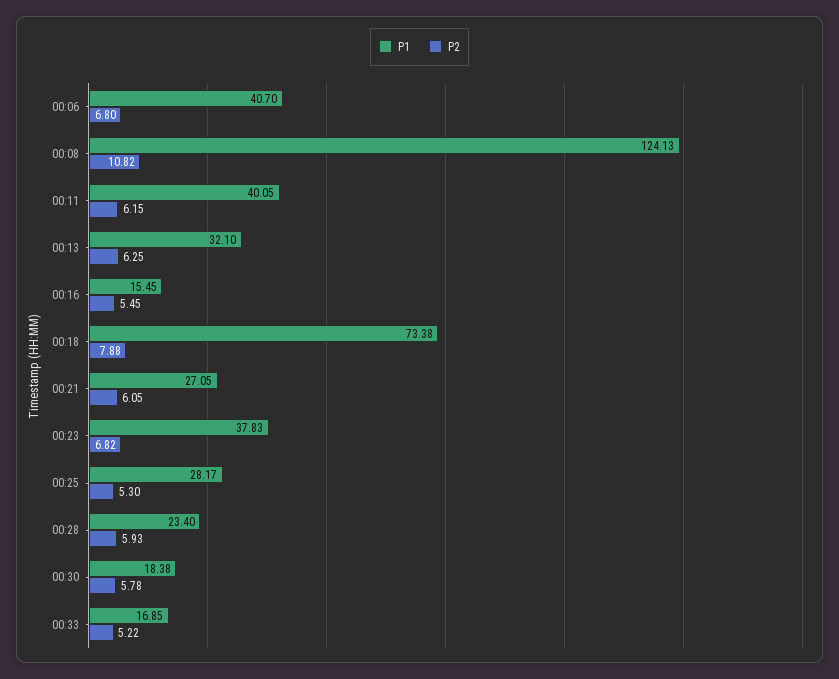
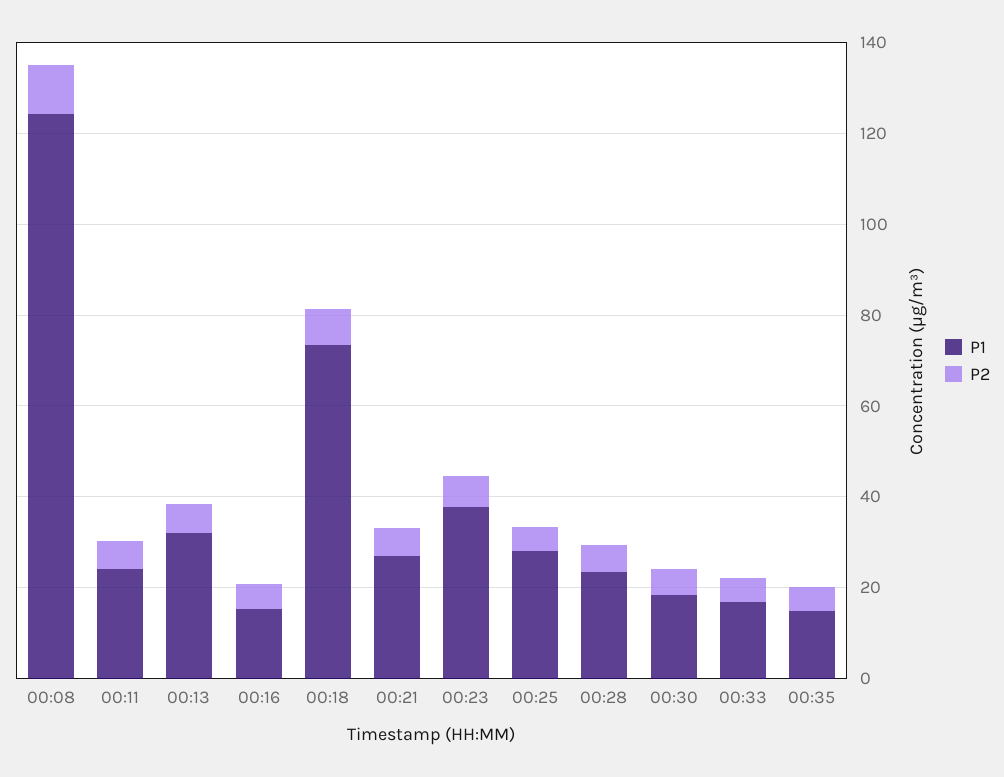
P1, 00:06: 40.7 -> none
P2, 00:06: 6.8 -> none
P1, 00:11: 40.05 -> 25
P1, 00:35: none -> 15
P2, 00:35: none -> 5

